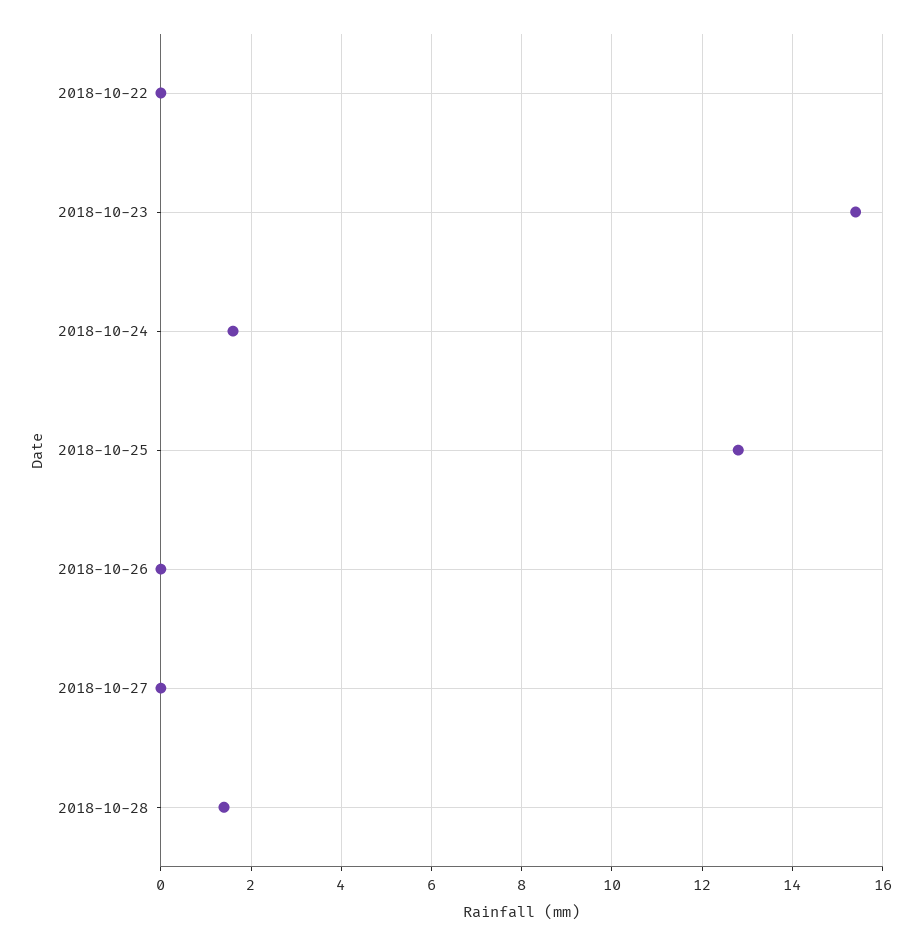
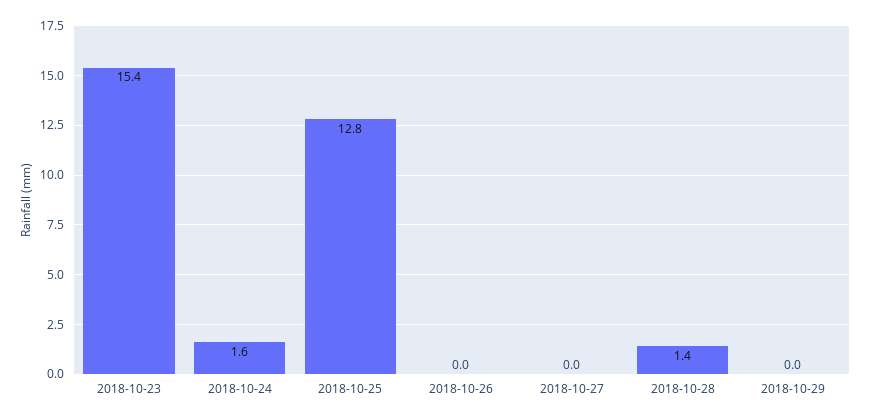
2018-10-22: 0 -> none
2018-10-29: none -> 0

